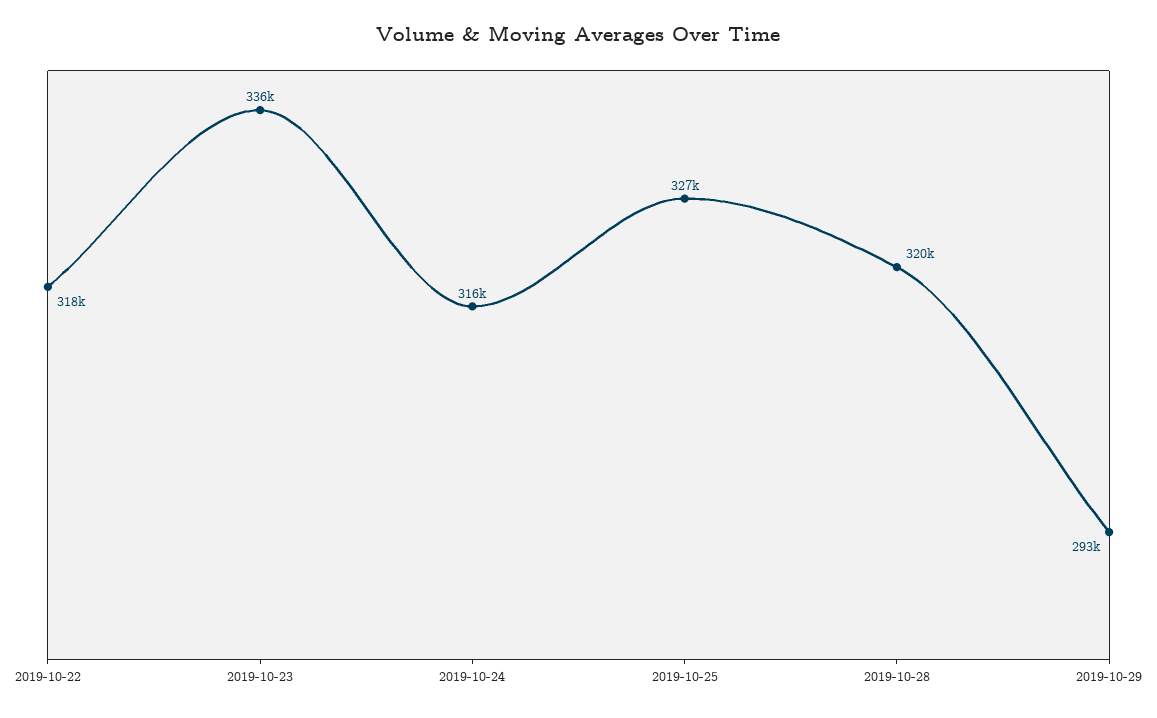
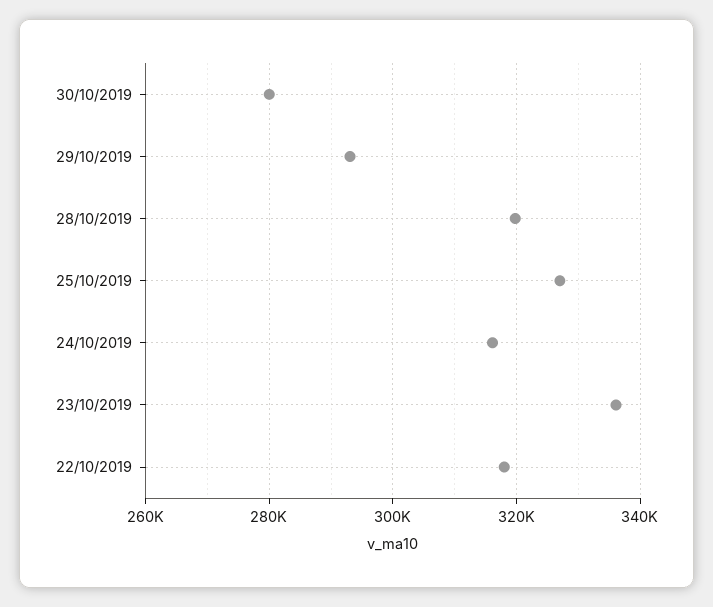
30/10/2019: none -> 280000

